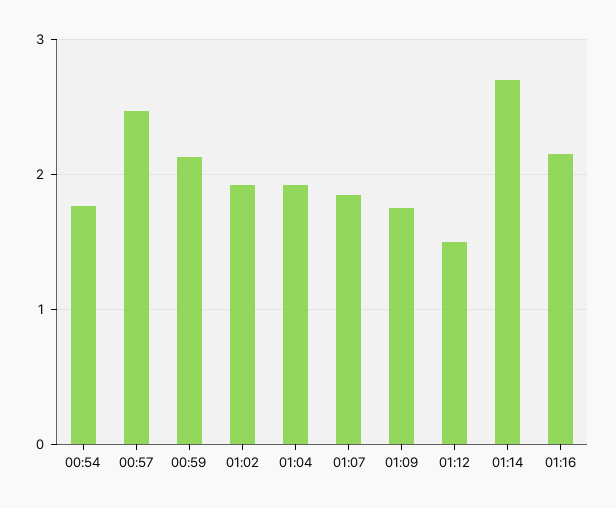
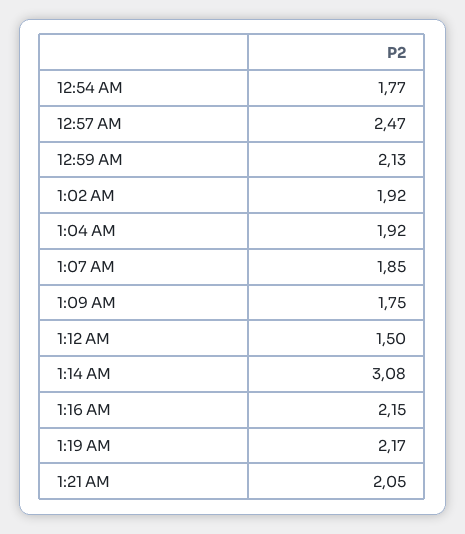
01:14: 2.7 -> 3.08
1:19 AM: none -> 2.17
1:21 AM: none -> 2.05

